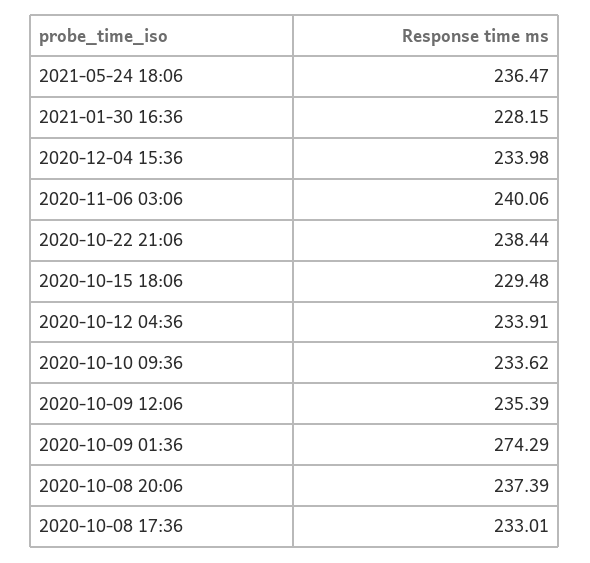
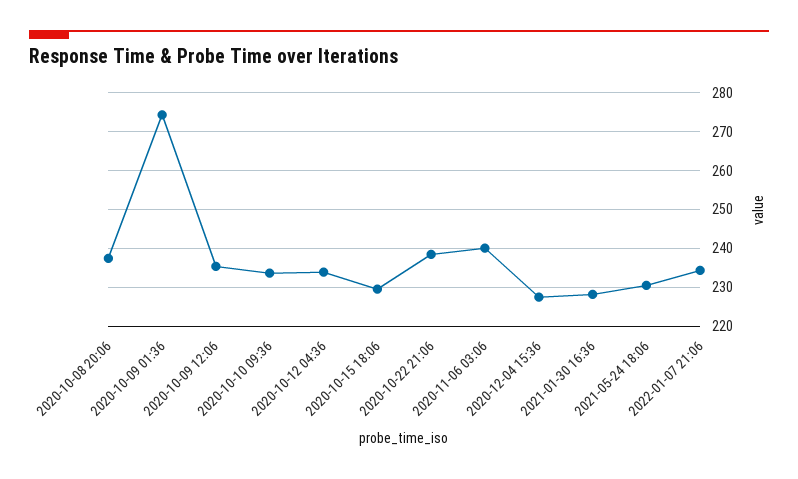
2021-05-24 18:06: 236.47 -> 230
2020-12-04 15:36: 233.98 -> 228
2020-10-08 17:36: 233.01 -> none
2022-01-07 21:06: none -> 234

